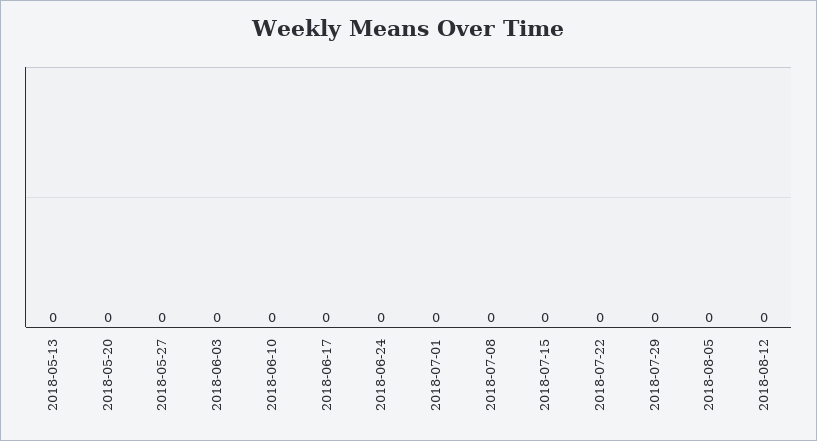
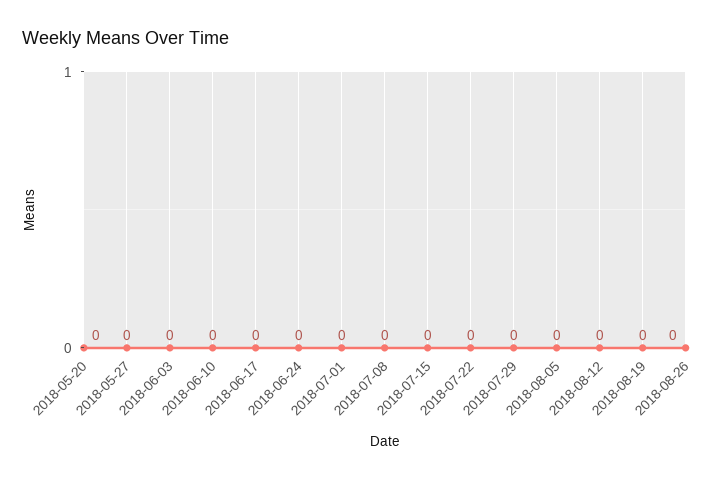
2018-05-13: 0 -> none
2018-08-19: none -> 0
2018-08-26: none -> 0

